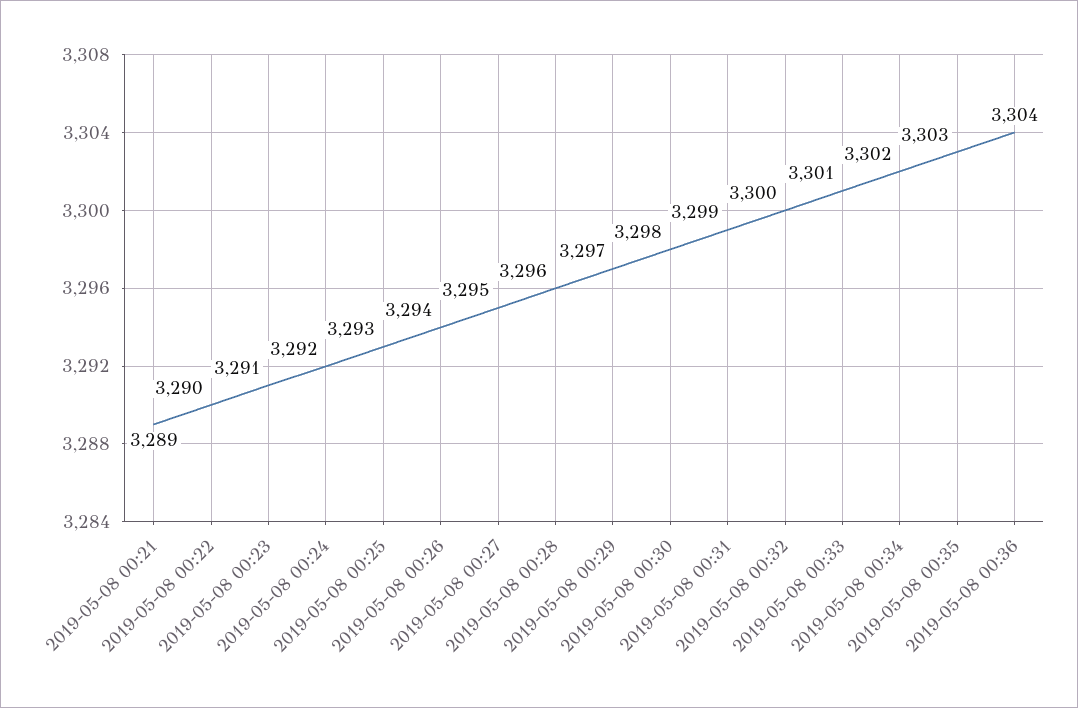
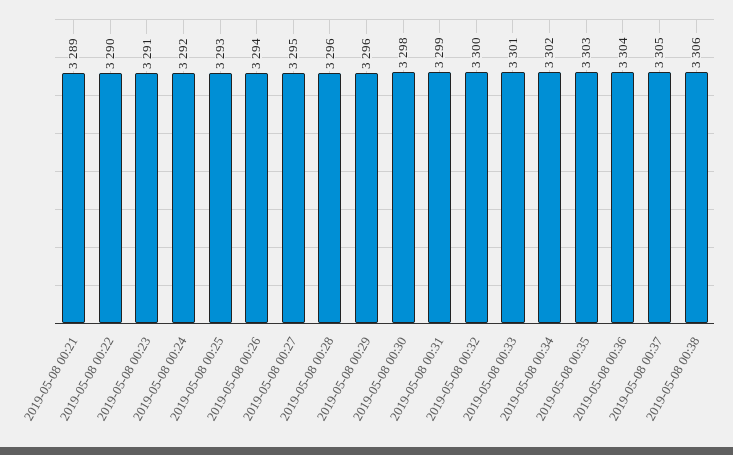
2019-05-08 00:29: 3297 -> 3296
2019-05-08 00:37: none -> 3305
2019-05-08 00:38: none -> 3306

